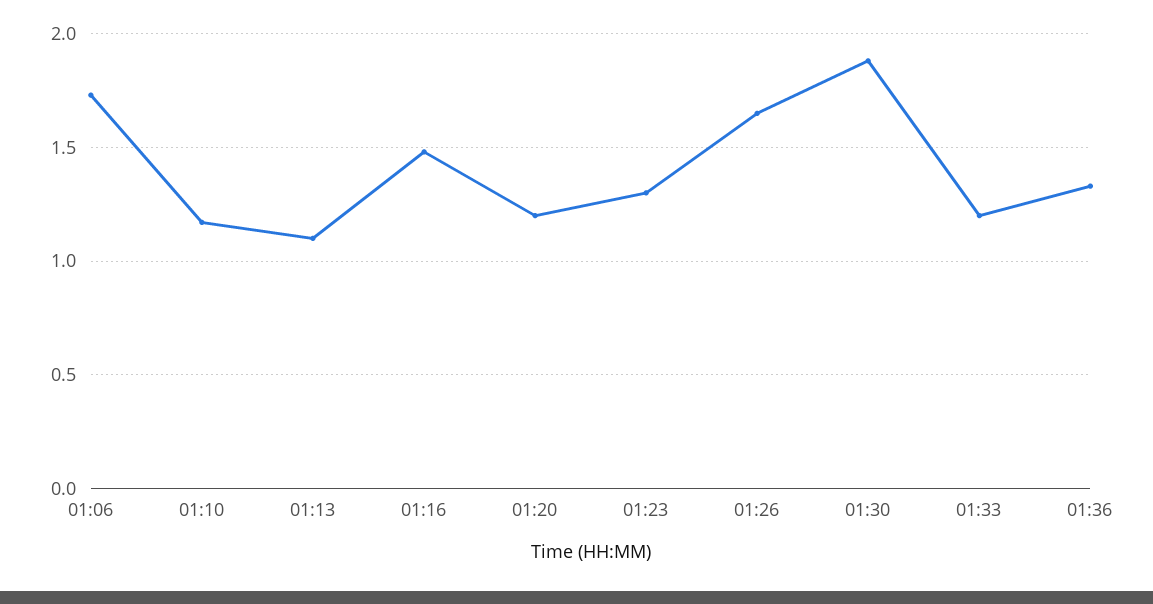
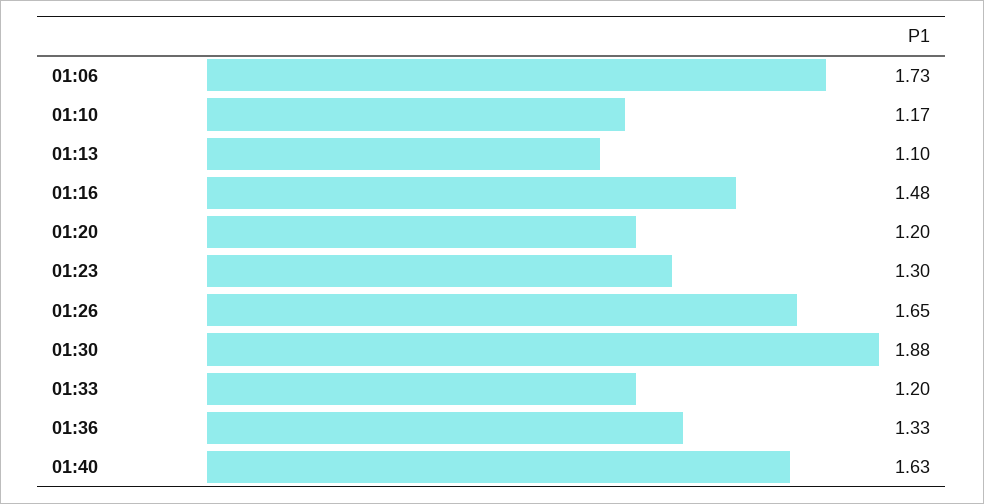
01:40: none -> 1.63

